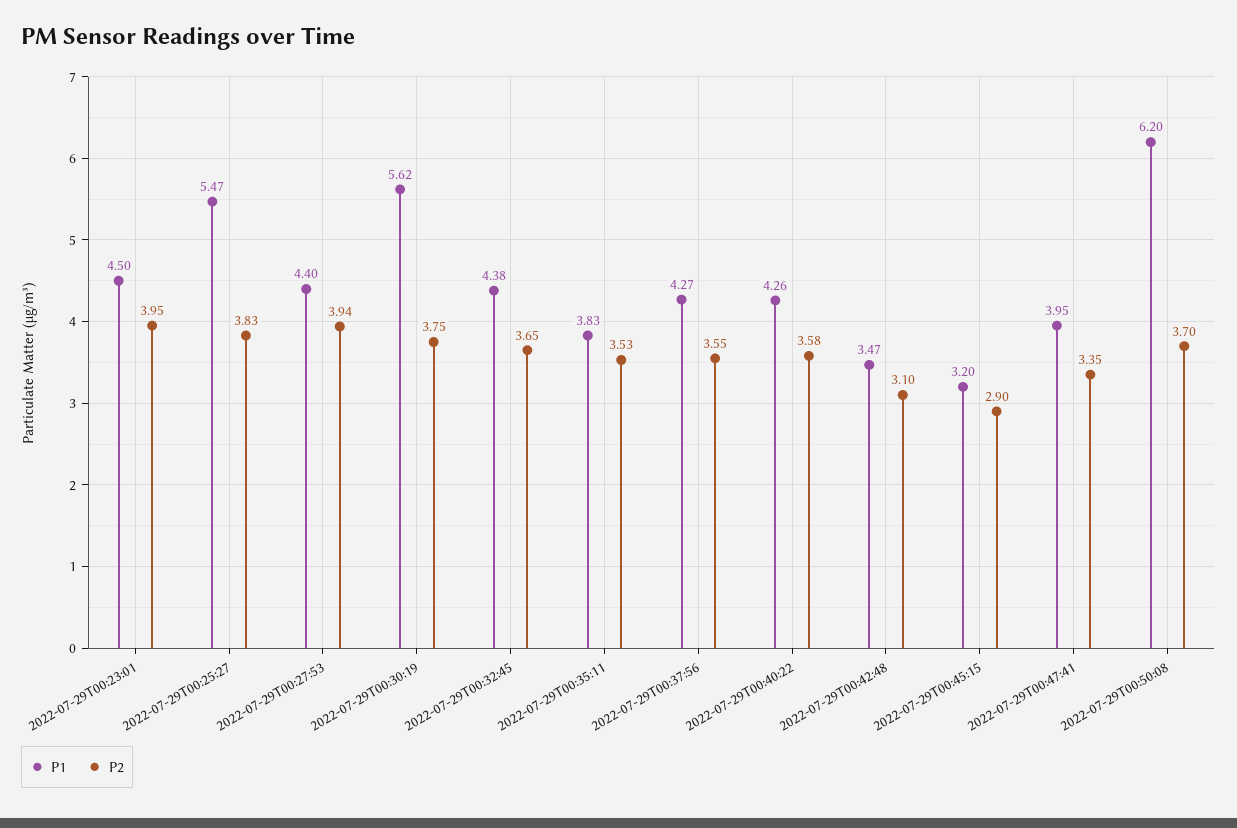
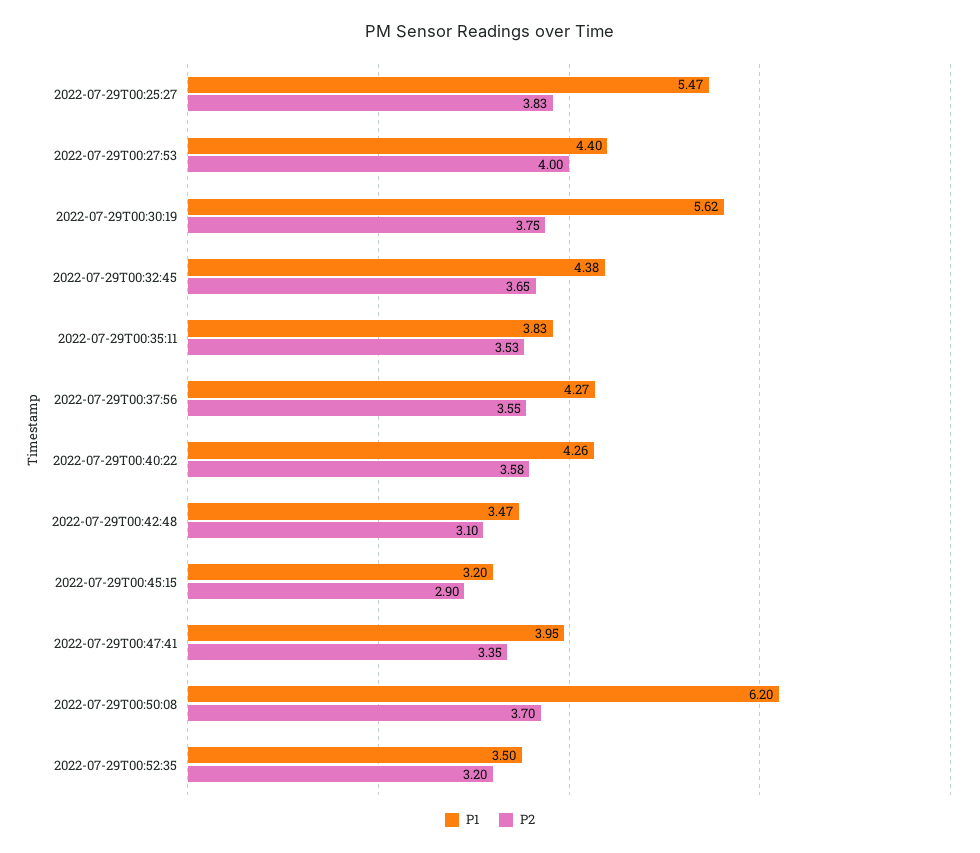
P1, 2022-07-29T00:23:01: 4.5 -> none
P2, 2022-07-29T00:23:01: 3.95 -> none
P2, 2022-07-29T00:27:53: 3.94 -> 4
P1, 2022-07-29T00:52:35: none -> 3.5
P2, 2022-07-29T00:52:35: none -> 3.2

